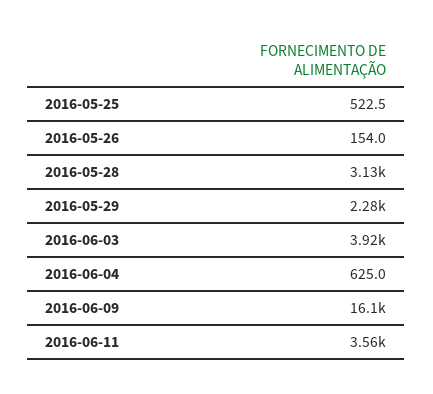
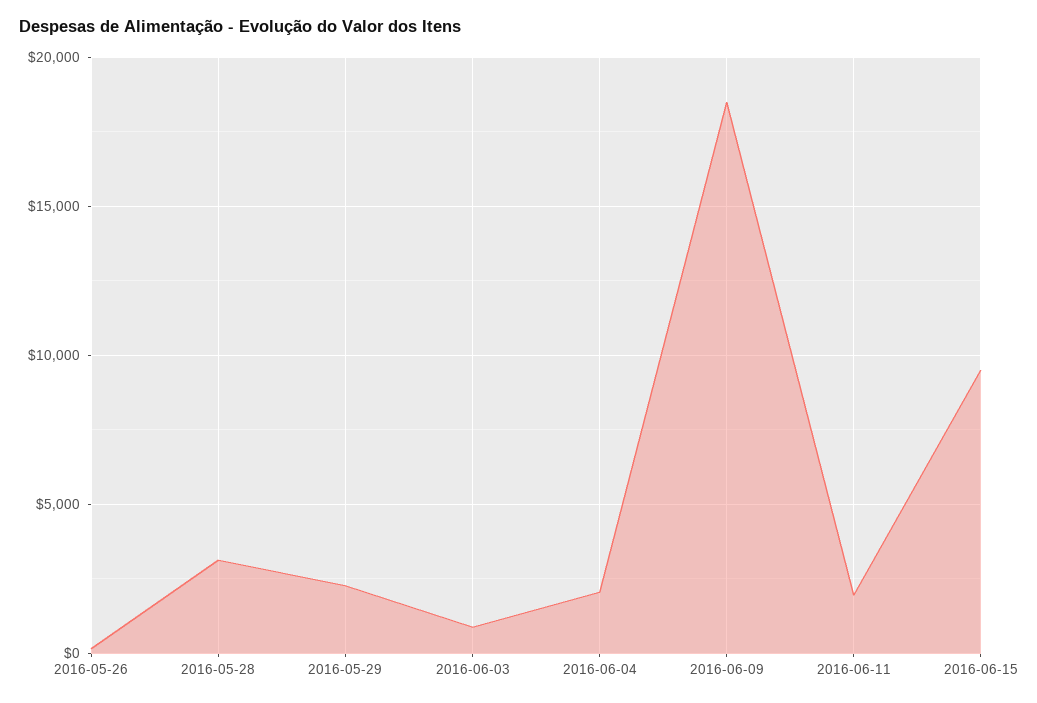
2016-05-25: 522.5 -> none
2016-06-03: 3920 -> 1000
2016-06-04: 625 -> 2000
2016-06-09: 16100 -> 18500
2016-06-11: 3560 -> 2000
2016-06-15: none -> 9500

